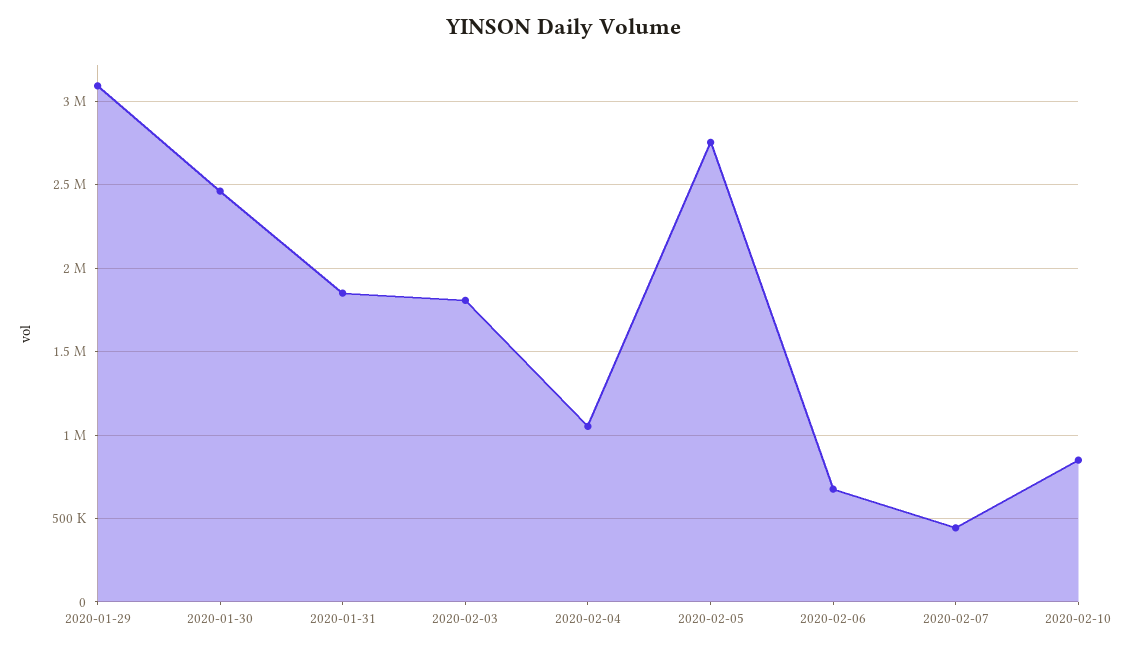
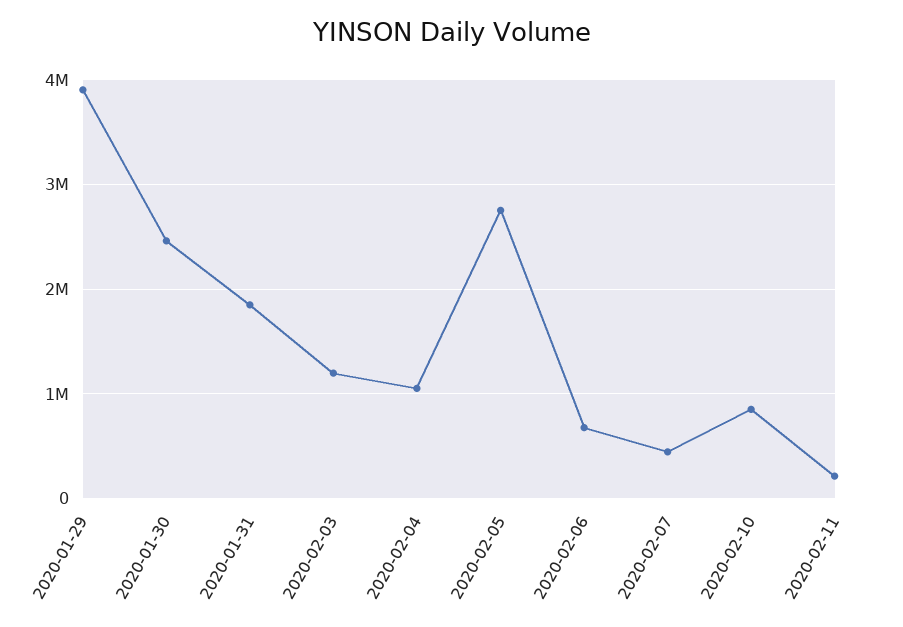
2020-01-29: 3100000 -> 3900000
2020-02-03: 1800000 -> 1200000
2020-02-11: none -> 200000

